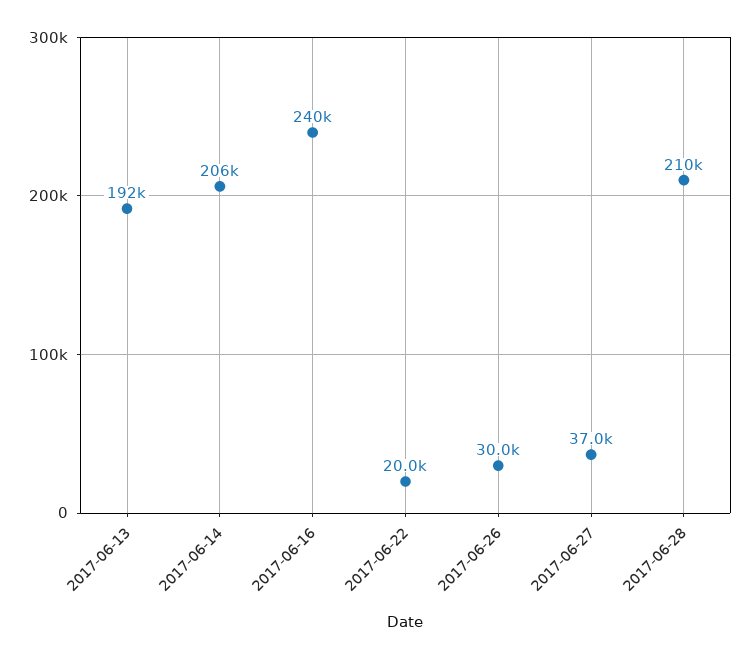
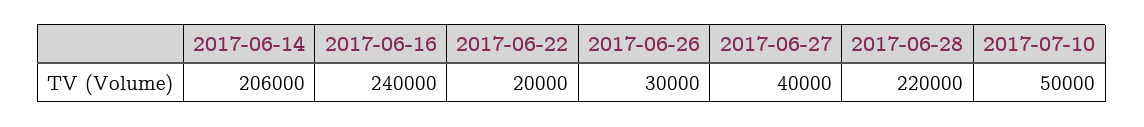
2017-06-13: 192000 -> none
2017-06-27: 37000 -> 40000
2017-06-28: 210000 -> 220000
2017-07-10: none -> 50000

